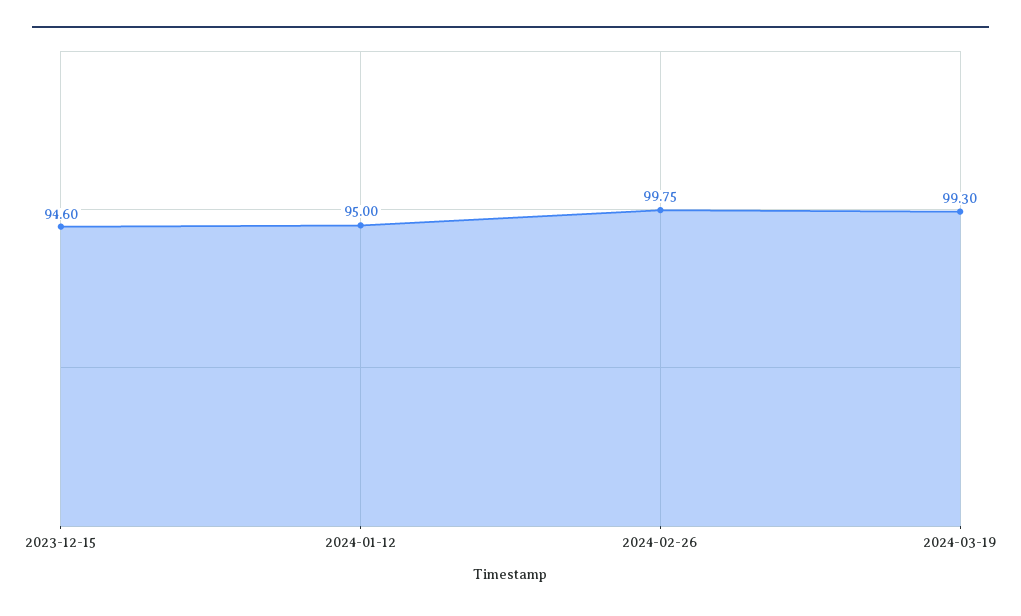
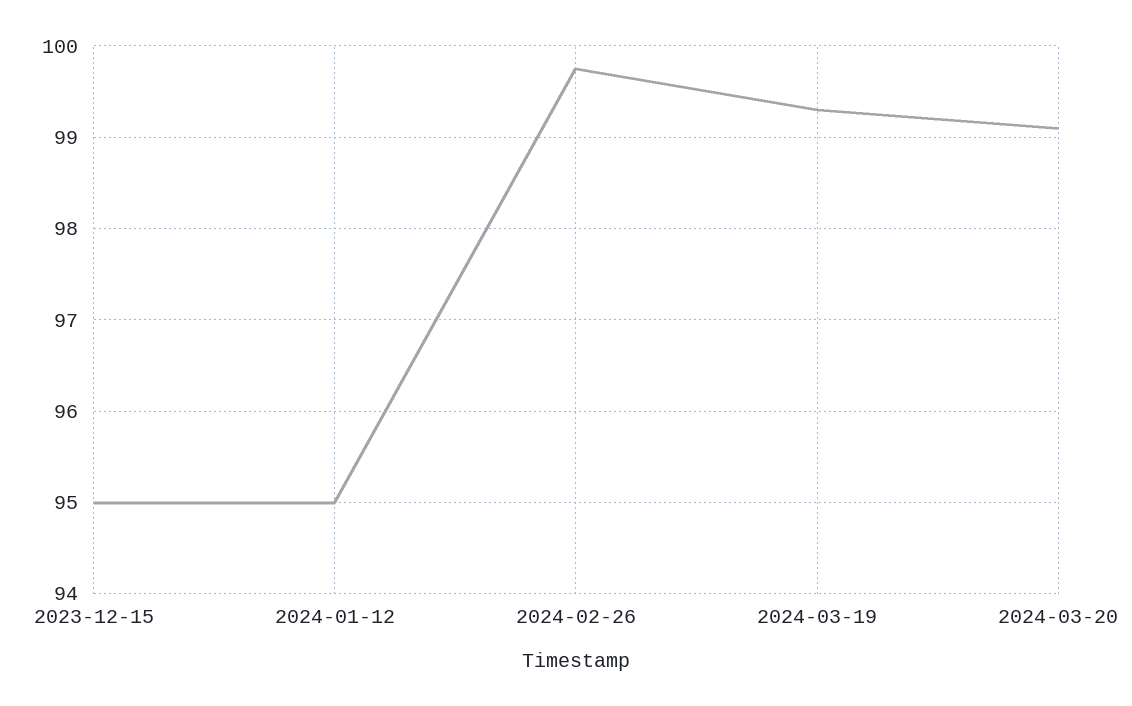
2023-12-15: 94.6 -> 95
2024-03-20: none -> 99.1

